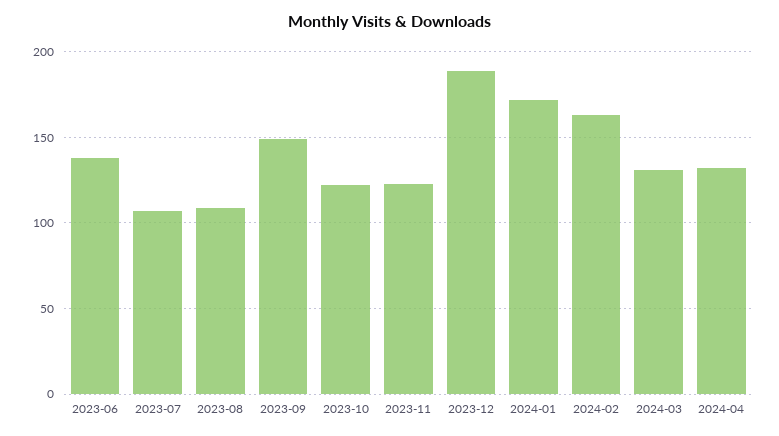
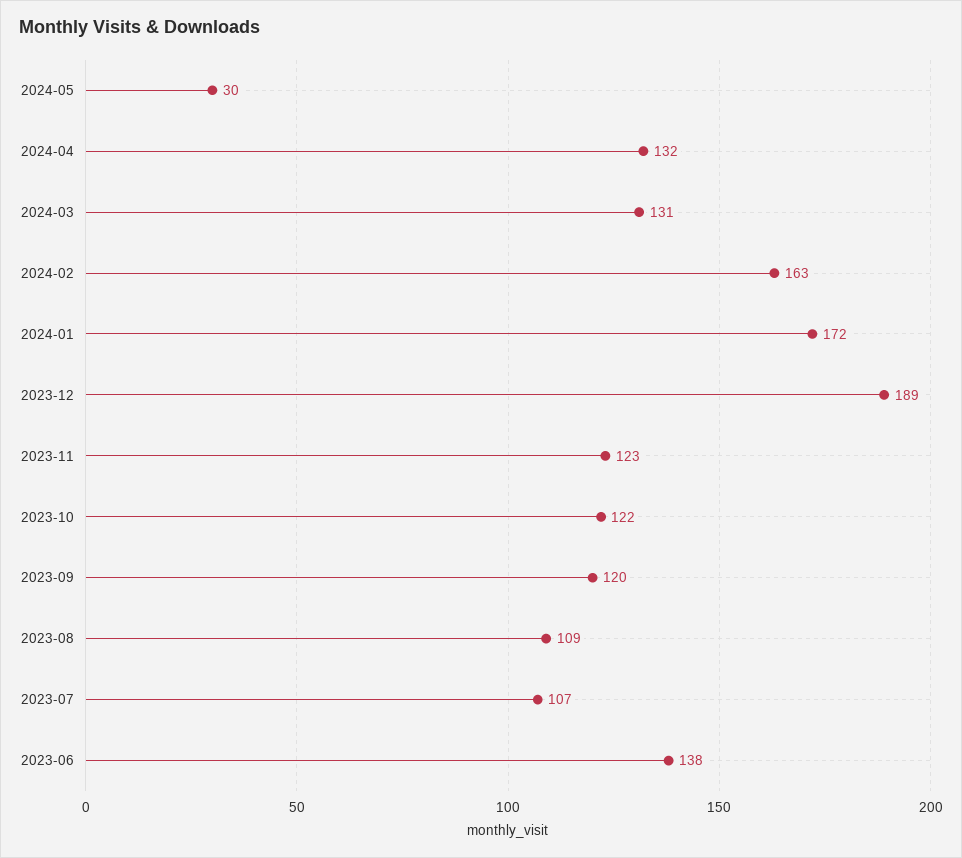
2023-09: 150 -> 120
2024-05: none -> 30

